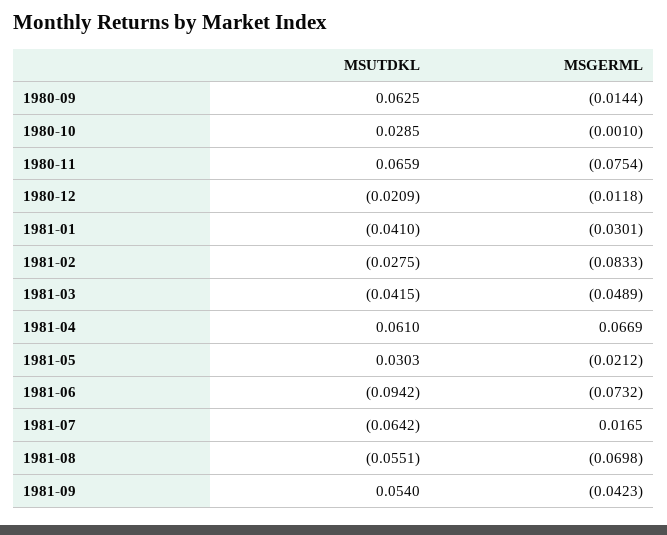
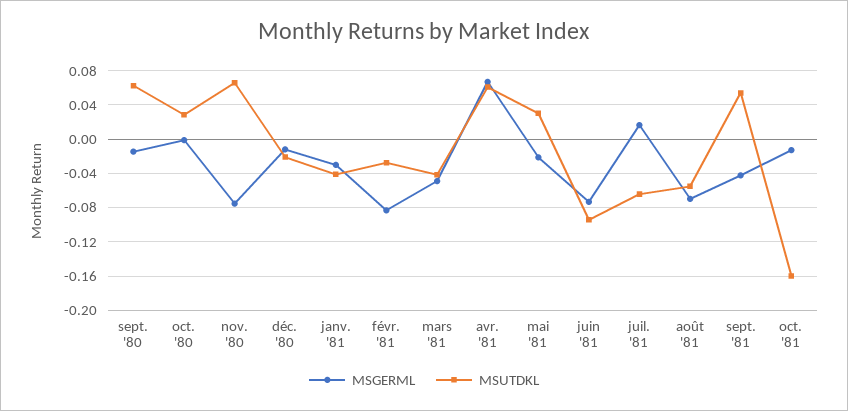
MSGERML, oct. '81: none -> -0.01
MSUTDKL, oct. '81: none -> -0.16

